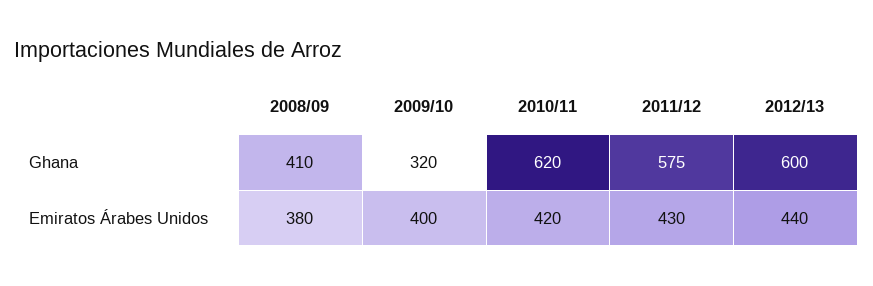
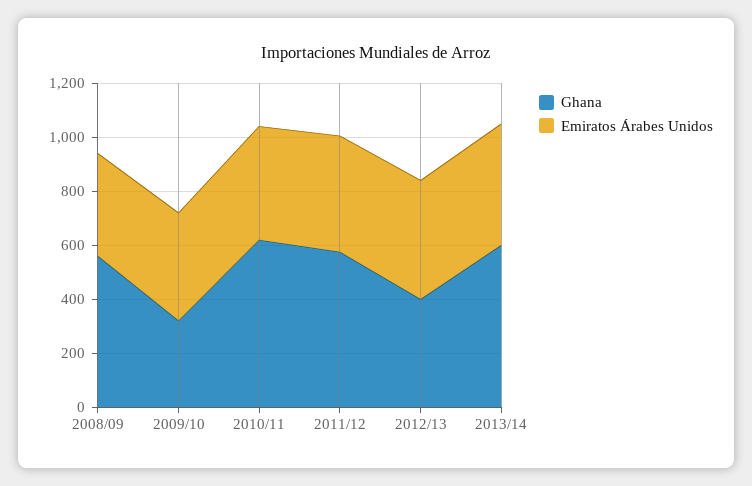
Ghana, 2008/09: 410 -> 550
Ghana, 2012/13: 600 -> 400
Ghana, 2013/14: none -> 600
Emiratos Árabes Unidos, 2013/14: none -> 450

